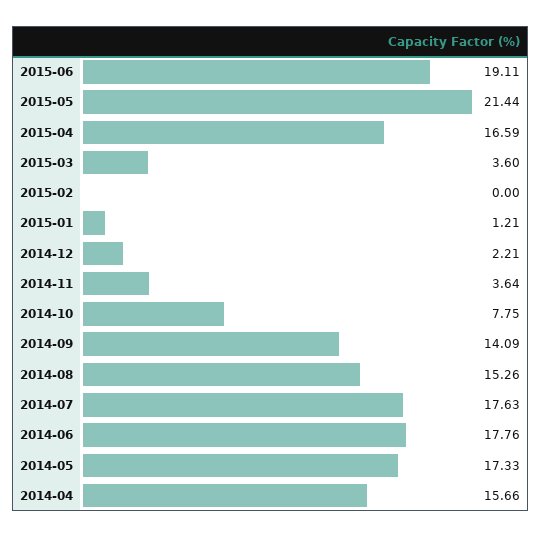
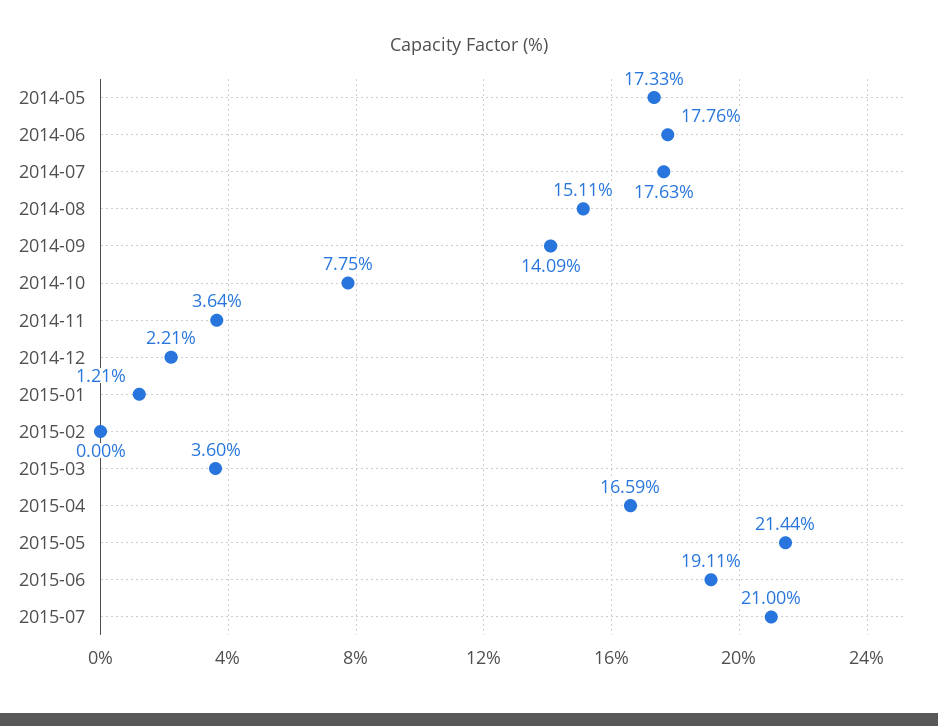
2014-08: 15.26 -> 15.11
2014-04: 15.66 -> none
2015-07: none -> 21

